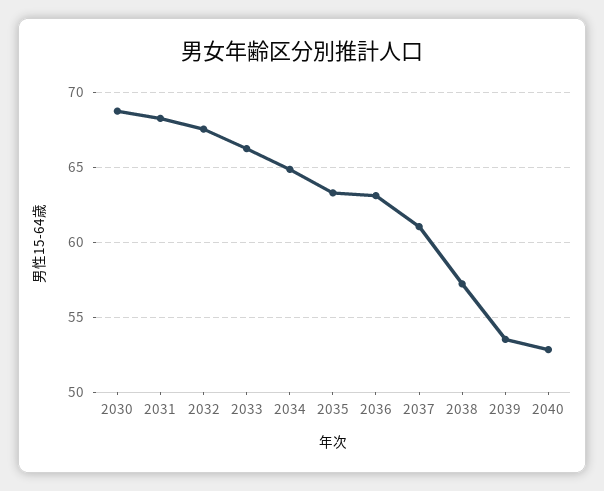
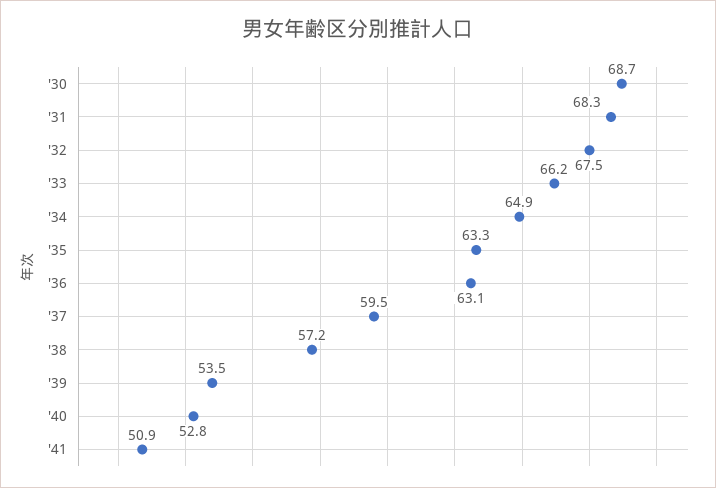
2037: 61 -> 59.5
'41: none -> 50.9

